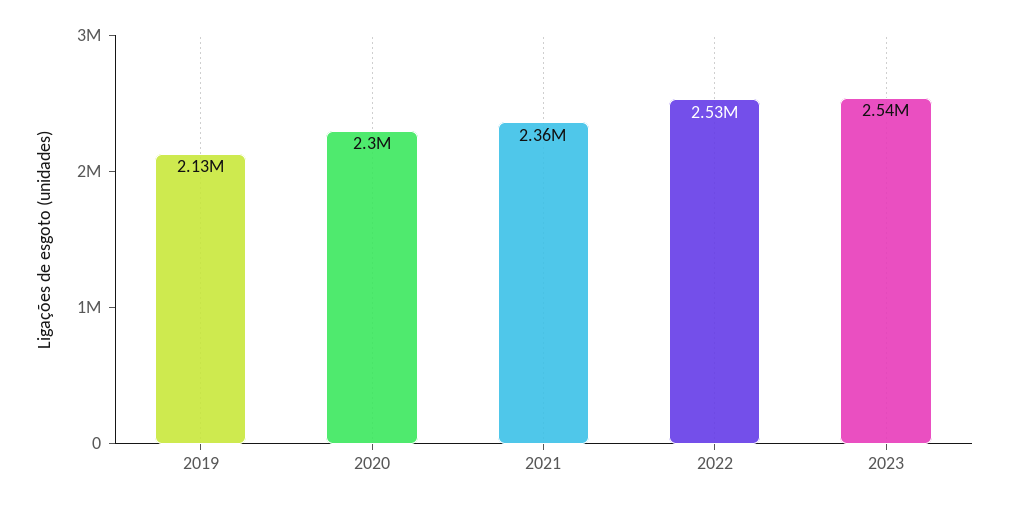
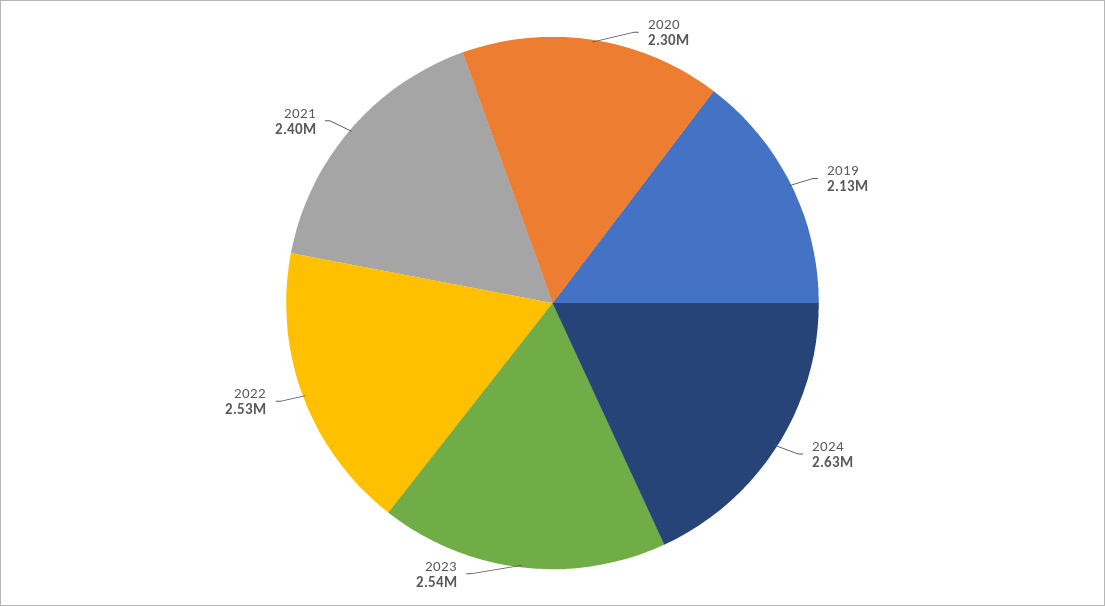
2021: 2360000 -> 2400000
2024: none -> 2630000

